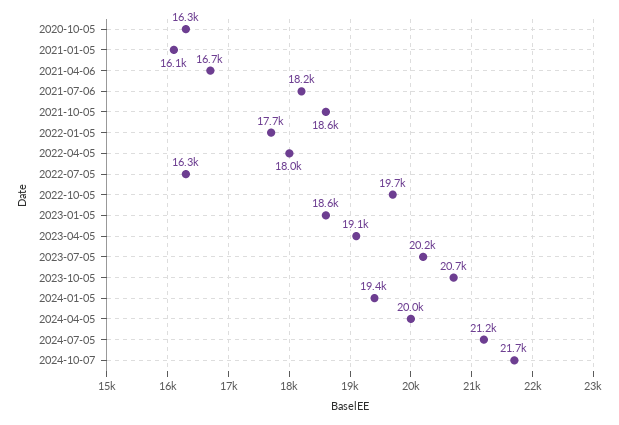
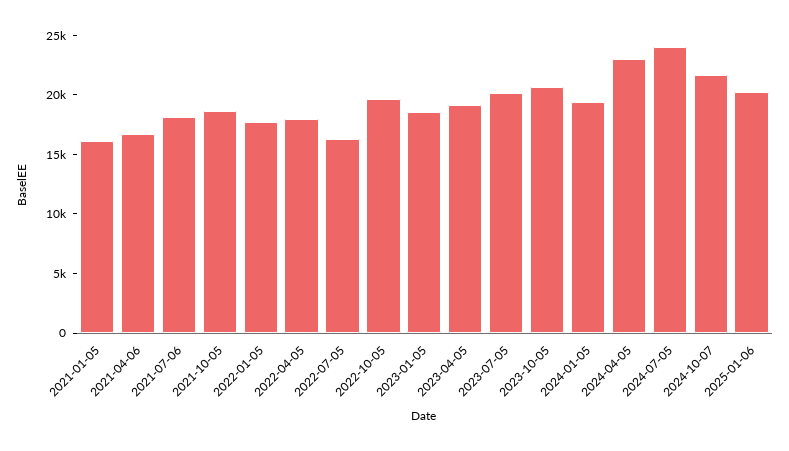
2020-10-05: 16300 -> none
2024-04-05: 20000 -> 23000
2024-07-05: 21200 -> 24000
2025-01-06: none -> 20000

